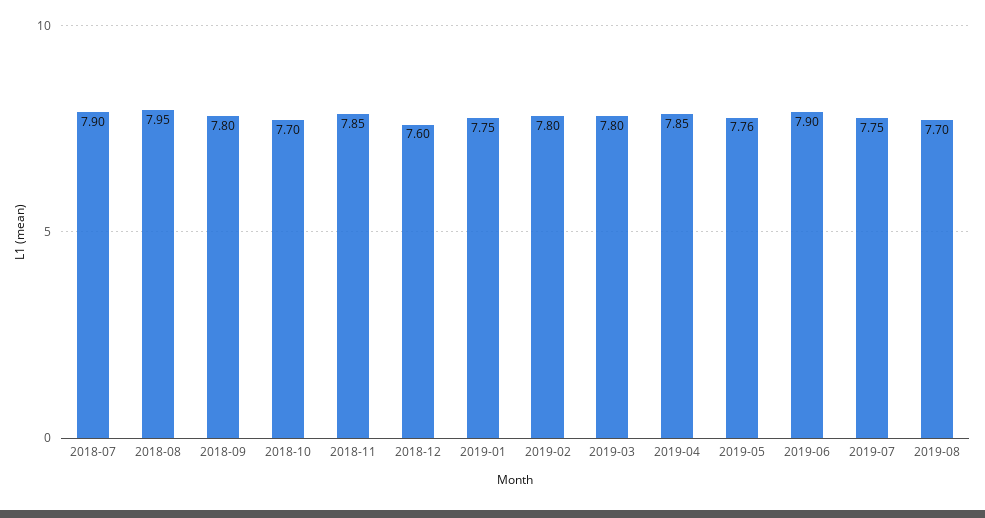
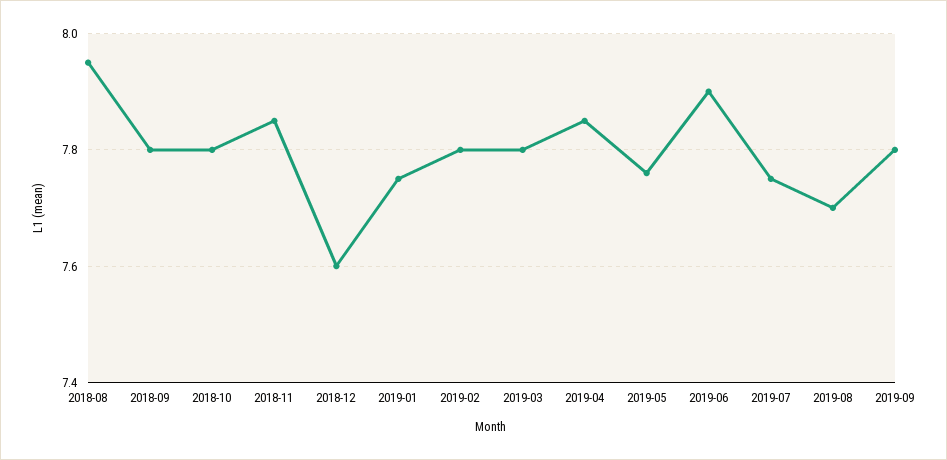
2018-07: 7.9 -> none
2018-10: 7.7 -> 7.8
2019-09: none -> 7.8

